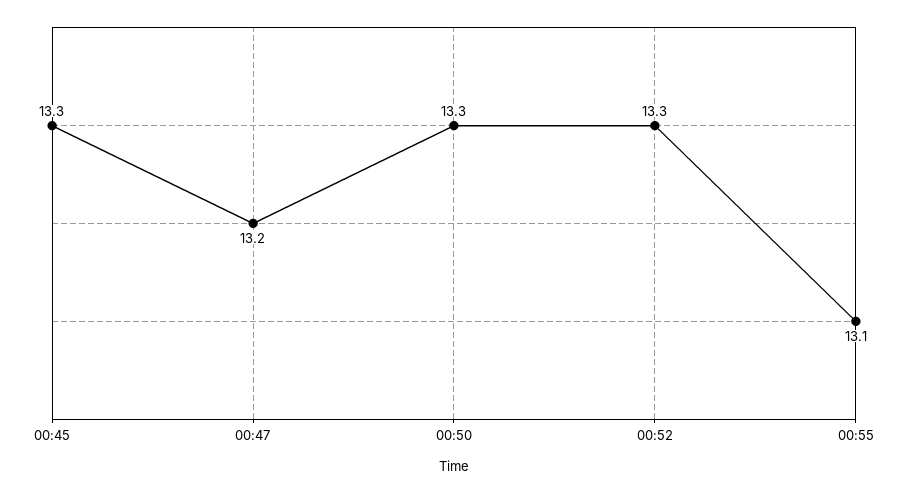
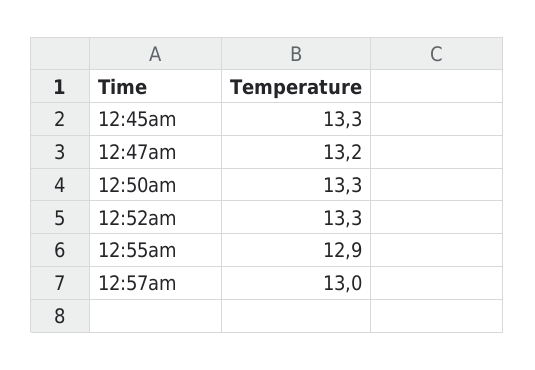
00:55: 13.1 -> 12.9
12:57am: none -> 13

